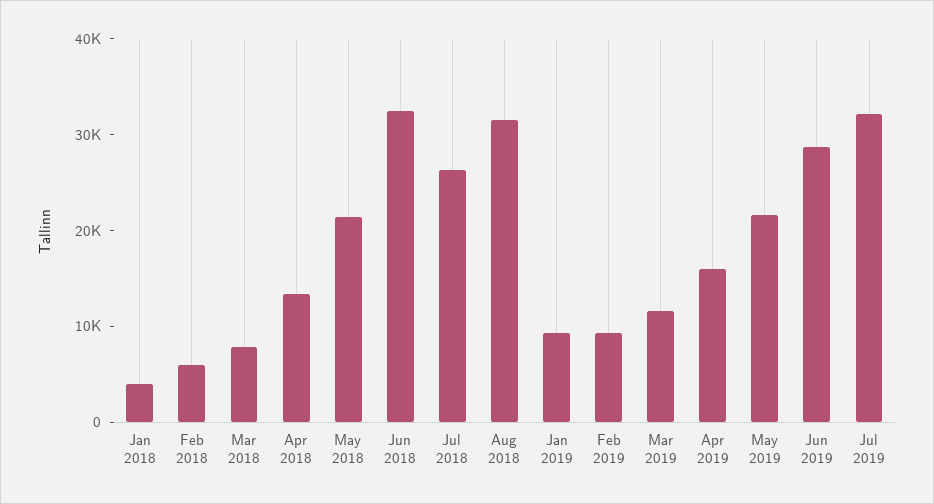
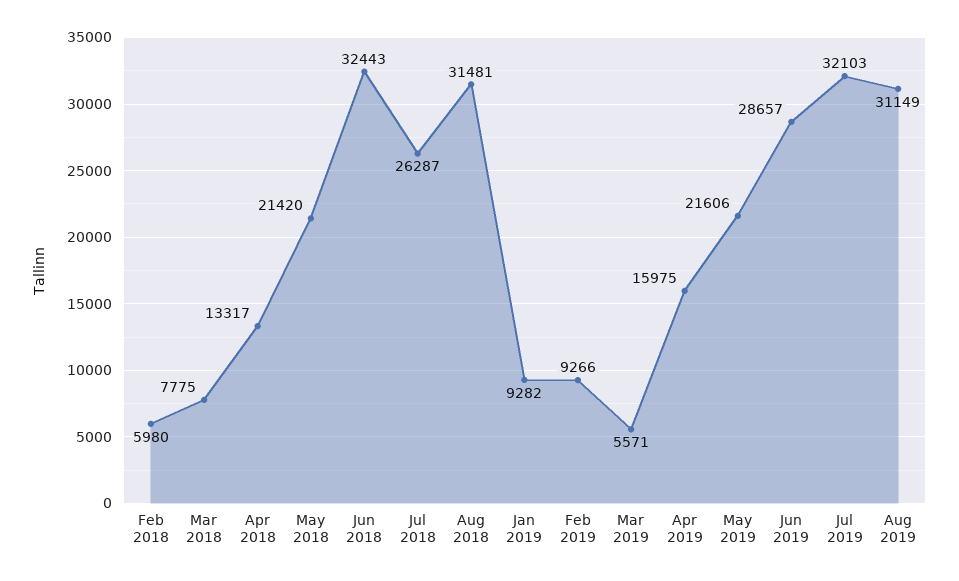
Jan 2018: 4000 -> none
Mar 2019: 12000 -> 5571
Aug 2019: none -> 31149

